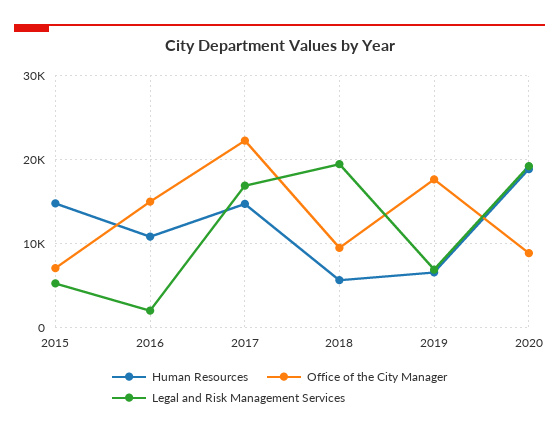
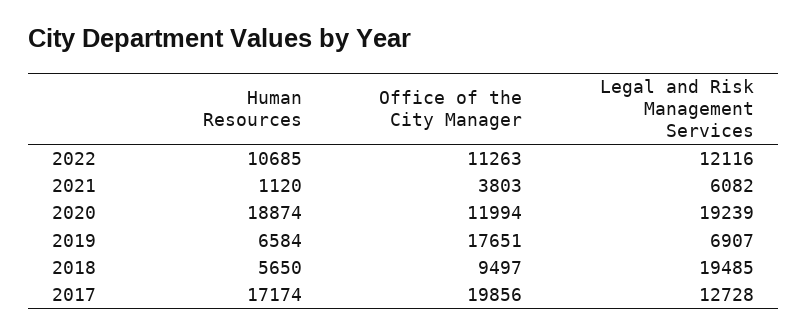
Human Resources, 2015: 15000 -> none
Office of the City Manager, 2015: 7000 -> none
Legal and Risk Management Services, 2015: 5000 -> none
Human Resources, 2016: 11000 -> none
Office of the City Manager, 2016: 15000 -> none
Legal and Risk Management Services, 2016: 2000 -> none
Human Resources, 2017: 15000 -> 17174
Office of the City Manager, 2017: 22000 -> 19856
Legal and Risk Management Services, 2017: 17000 -> 12728
Office of the City Manager, 2020: 9000 -> 11994
Human Resources, 2022: none -> 10685
Office of the City Manager, 2022: none -> 11263
Legal and Risk Management Services, 2022: none -> 12116
Human Resources, 2021: none -> 1120
Office of the City Manager, 2021: none -> 3803
Legal and Risk Management Services, 2021: none -> 6082

